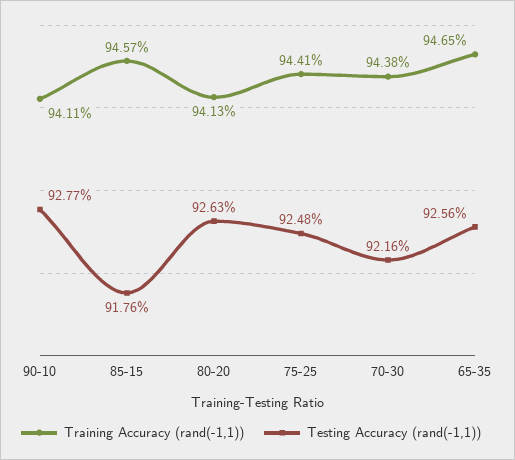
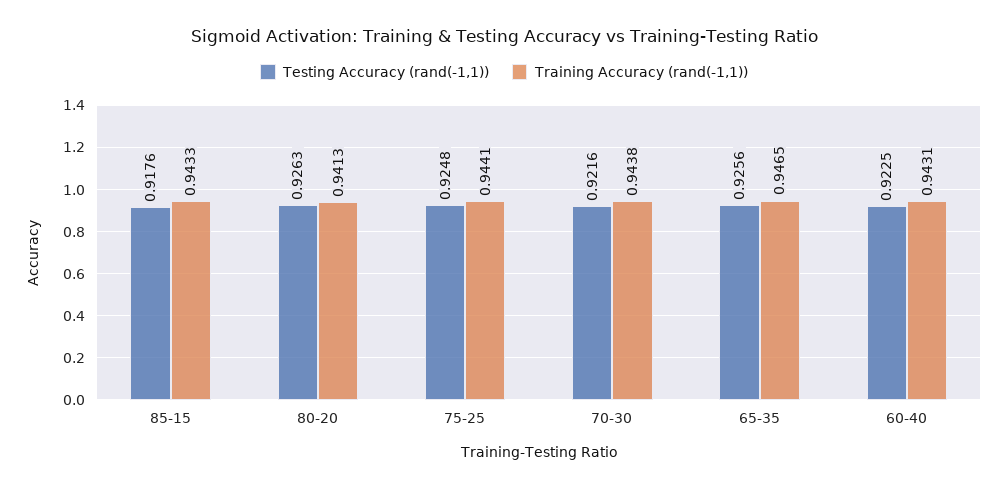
Training Accuracy (rand(-1,1)), 90-10: 0.9411 -> none
Testing Accuracy (rand(-1,1)), 90-10: 0.9277 -> none
Training Accuracy (rand(-1,1)), 85-15: 0.9457 -> 0.9433
Testing Accuracy (rand(-1,1)), 60-40: none -> 0.9225
Training Accuracy (rand(-1,1)), 60-40: none -> 0.9431

